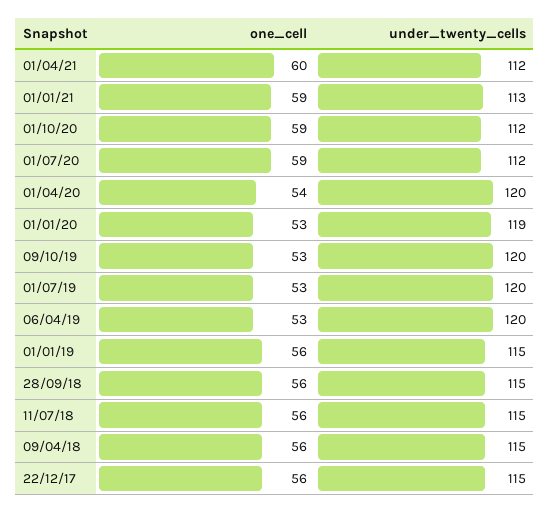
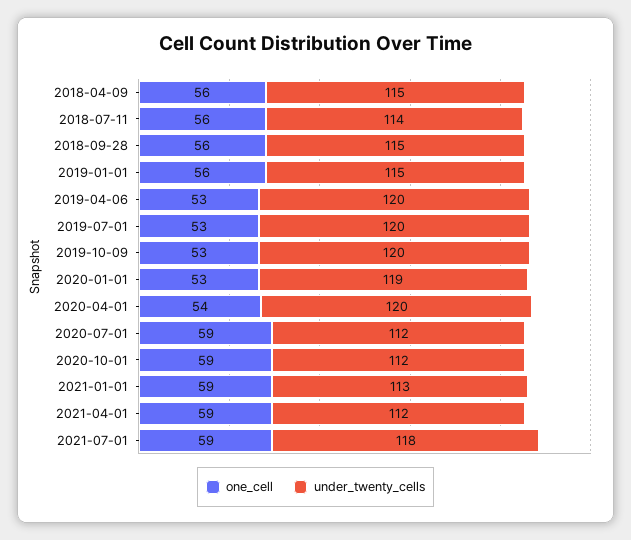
one_cell, 01/04/21: 60 -> 59
under_twenty_cells, 11/07/18: 115 -> 114
one_cell, 22/12/17: 56 -> none
under_twenty_cells, 22/12/17: 115 -> none
one_cell, 2021-07-01: none -> 59
under_twenty_cells, 2021-07-01: none -> 118

